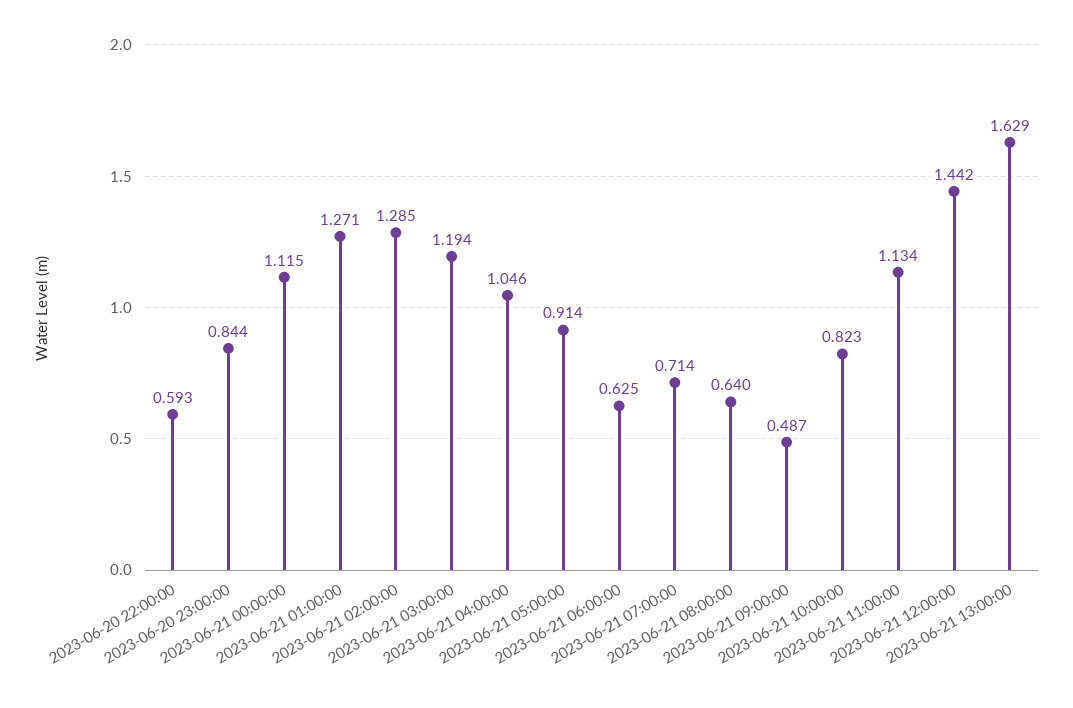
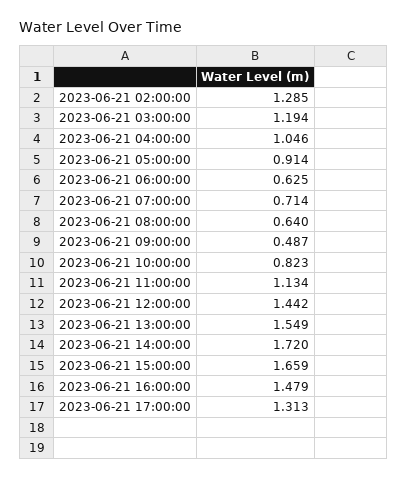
2023-06-20 22:00:00: 0.593 -> none
2023-06-20 23:00:00: 0.844 -> none
2023-06-21 00:00:00: 1.115 -> none
2023-06-21 01:00:00: 1.271 -> none
2023-06-21 13:00:00: 1.629 -> 1.549
2023-06-21 14:00:00: none -> 1.72
2023-06-21 15:00:00: none -> 1.659
2023-06-21 16:00:00: none -> 1.479
2023-06-21 17:00:00: none -> 1.313

